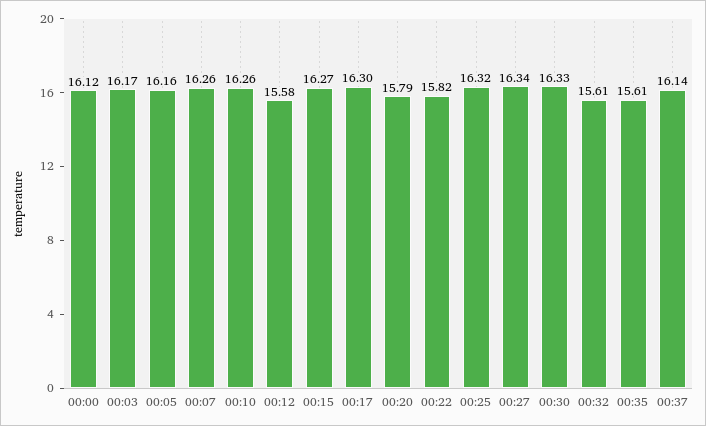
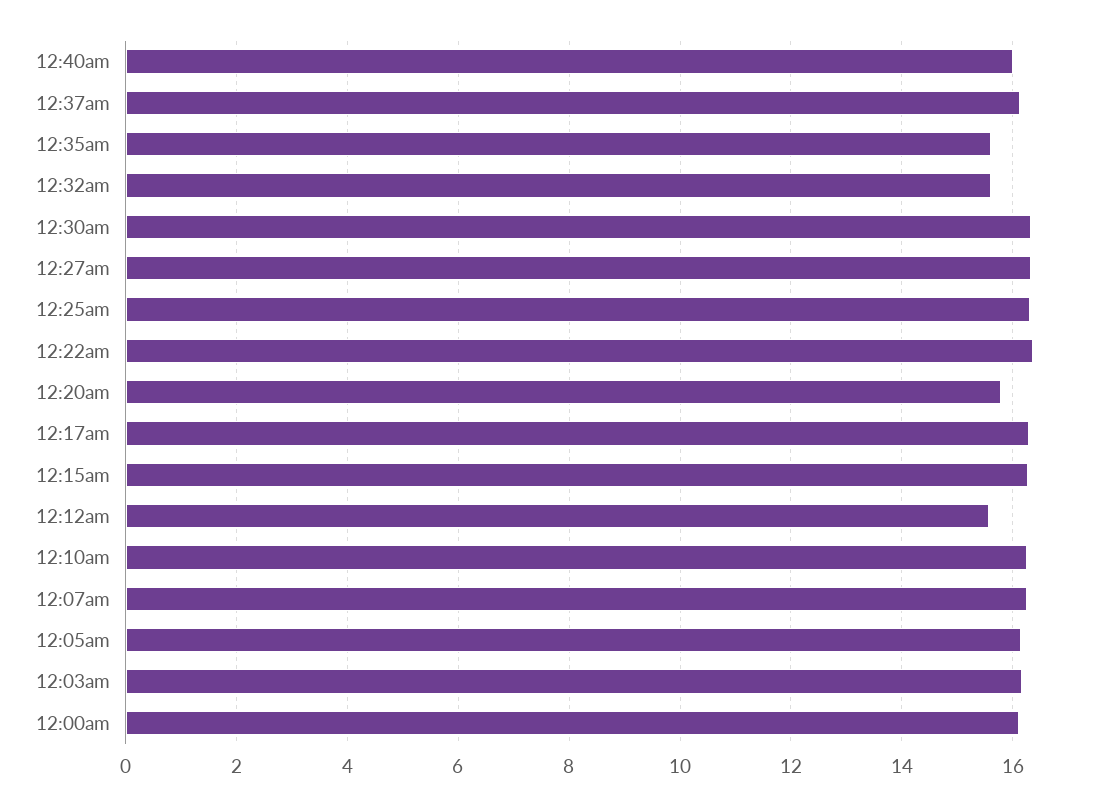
00:22: 15.82 -> 16.4
12:40am: none -> 16

